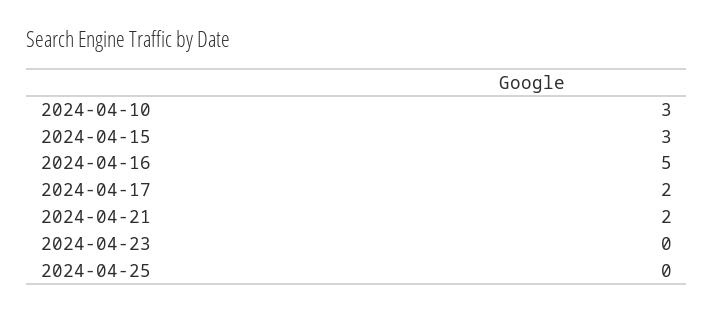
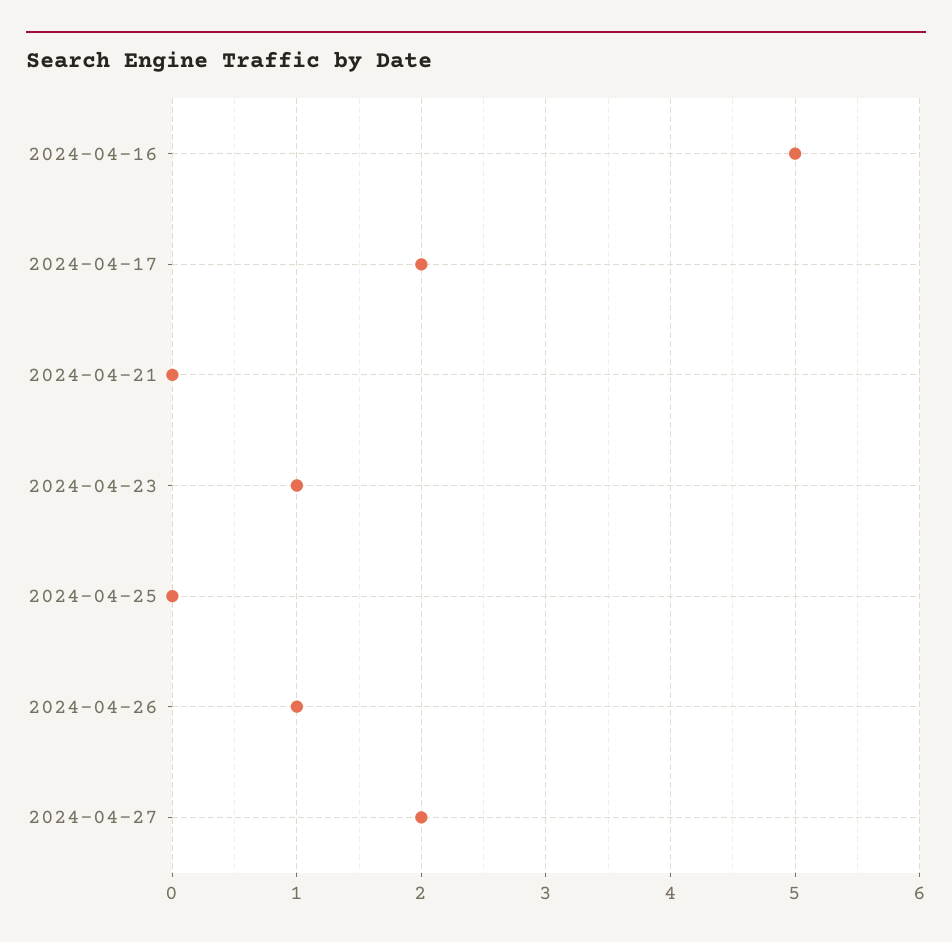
2024-04-10: 3 -> none
2024-04-15: 3 -> none
2024-04-21: 2 -> 0
2024-04-23: 0 -> 1
2024-04-26: none -> 1
2024-04-27: none -> 2

